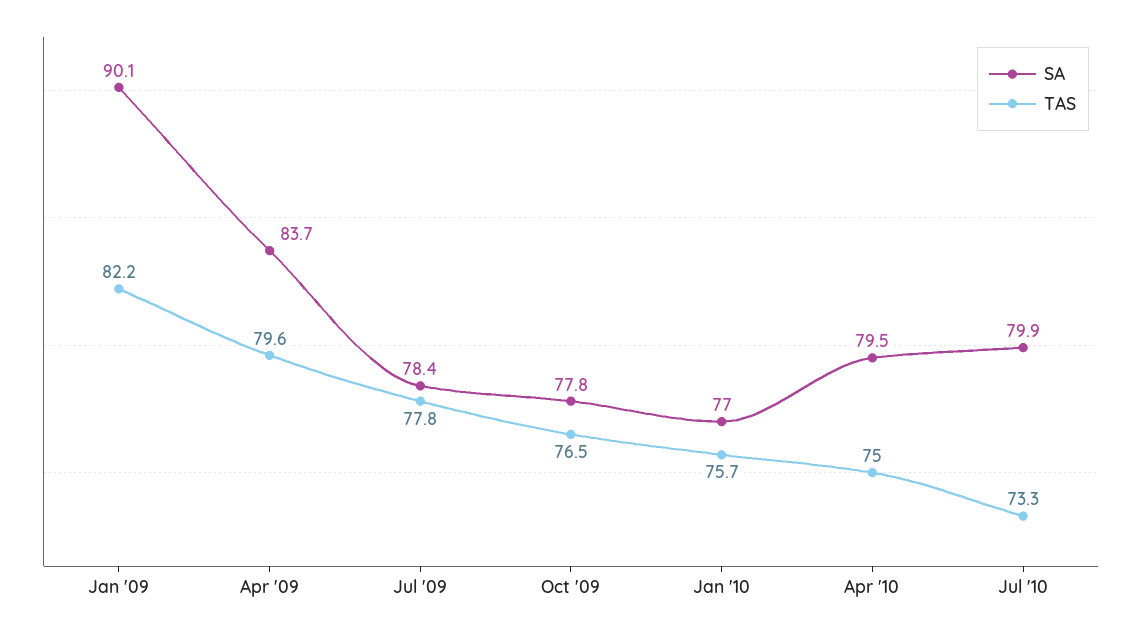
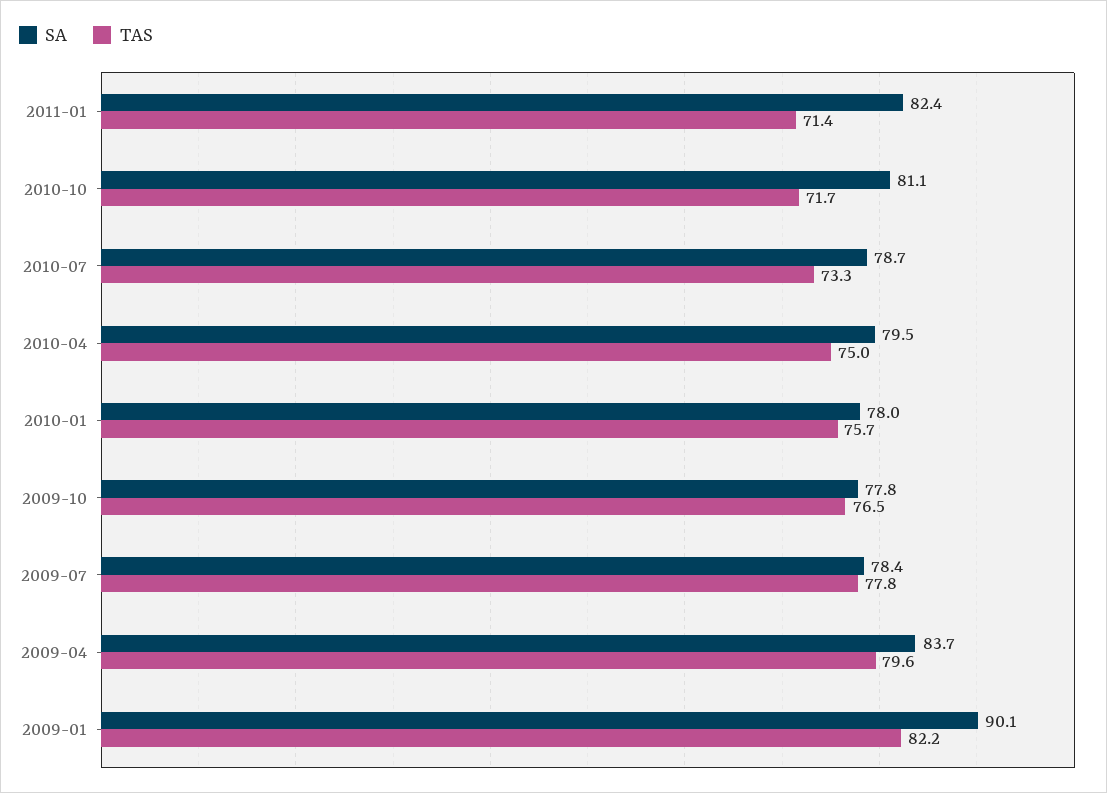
SA, Jan '10: 77 -> 78
SA, Jul '10: 79.9 -> 78.7
SA, 2011-01: none -> 82.4
TAS, 2011-01: none -> 71.4
SA, 2010-10: none -> 81.1
TAS, 2010-10: none -> 71.7

